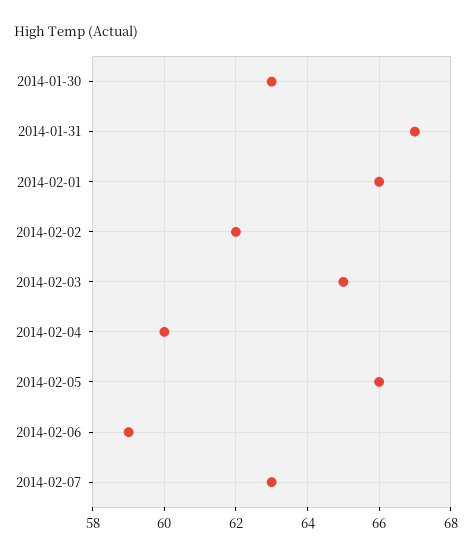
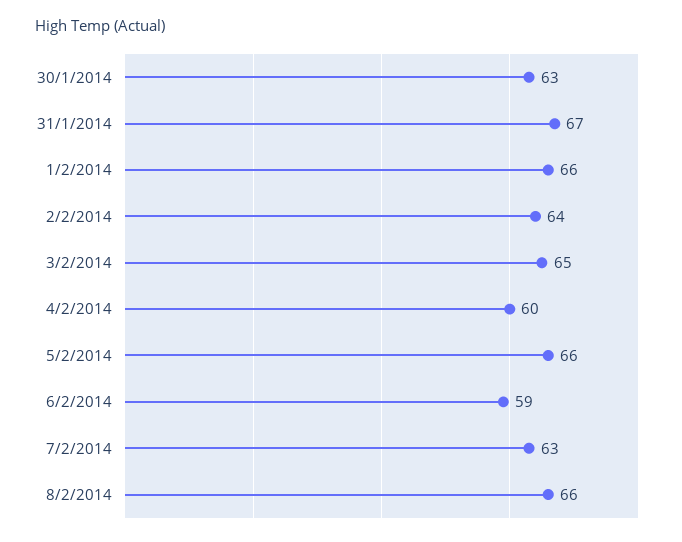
2014-02-02: 62 -> 64
8/2/2014: none -> 66

